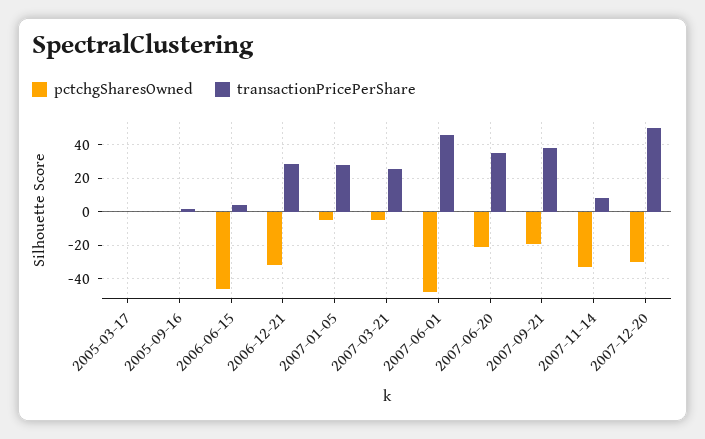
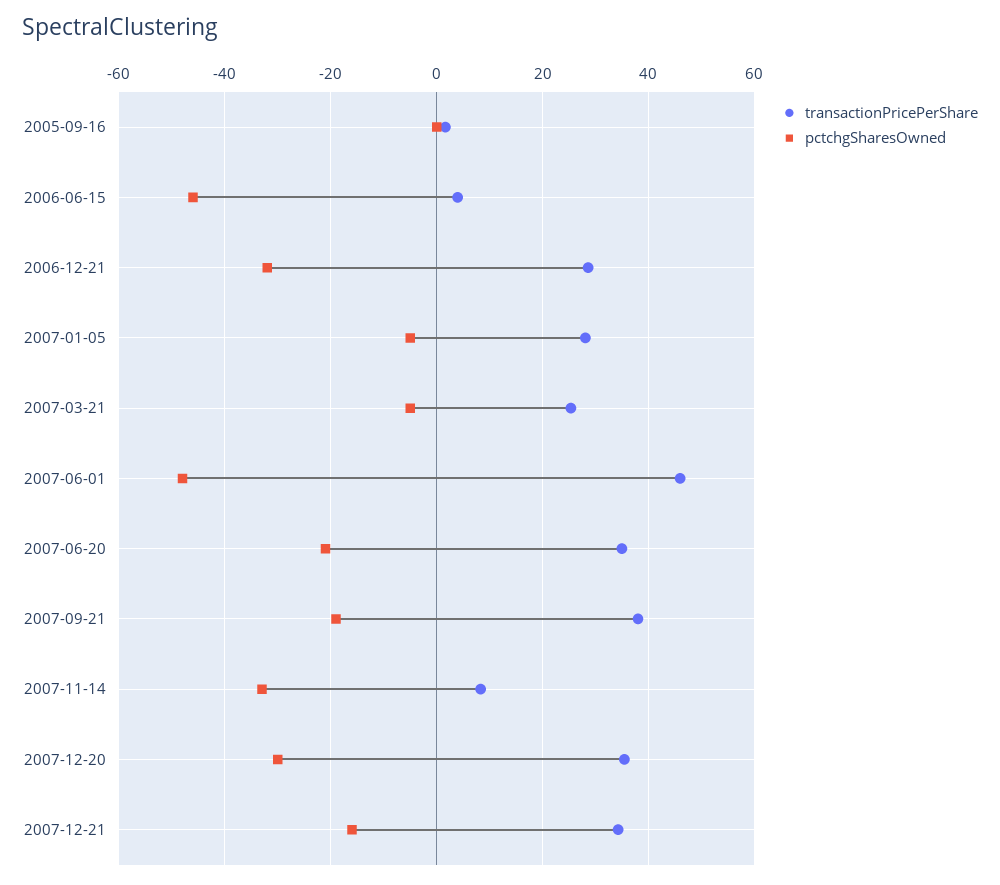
pctchgSharesOwned, 2005-03-17: 0 -> none
transactionPricePerShare, 2005-03-17: 0 -> none
transactionPricePerShare, 2007-12-20: 50 -> 36
transactionPricePerShare, 2007-12-21: none -> 34
pctchgSharesOwned, 2007-12-21: none -> -16

